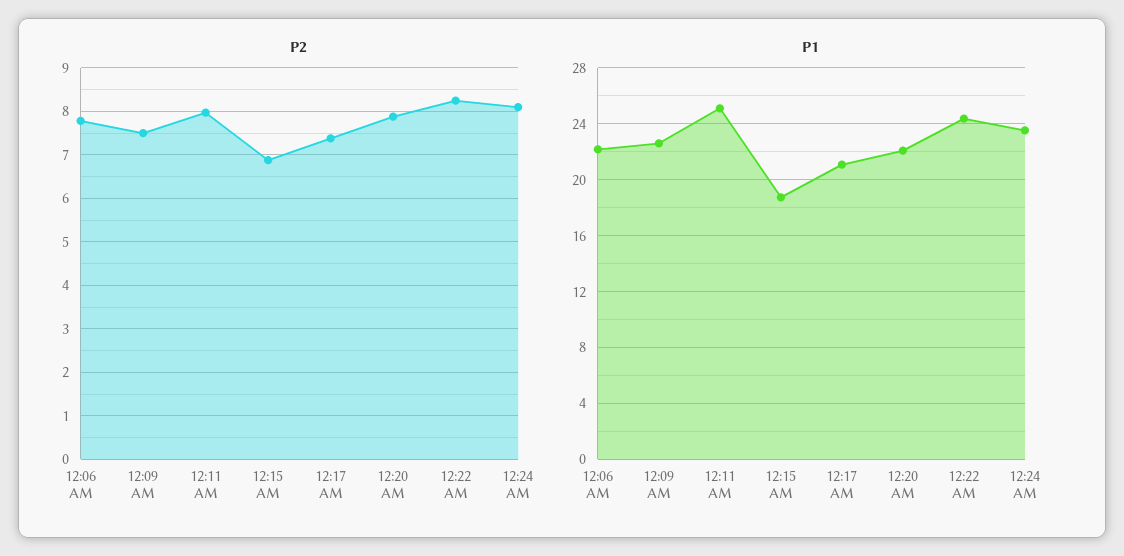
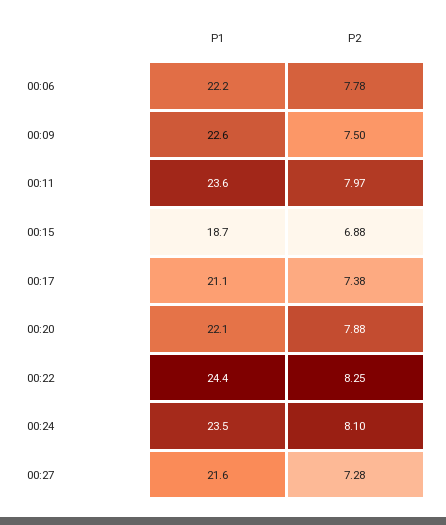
P1, 12:11 AM: 25 -> 23.6
P1, 00:27: none -> 21.6
P2, 00:27: none -> 7.28

